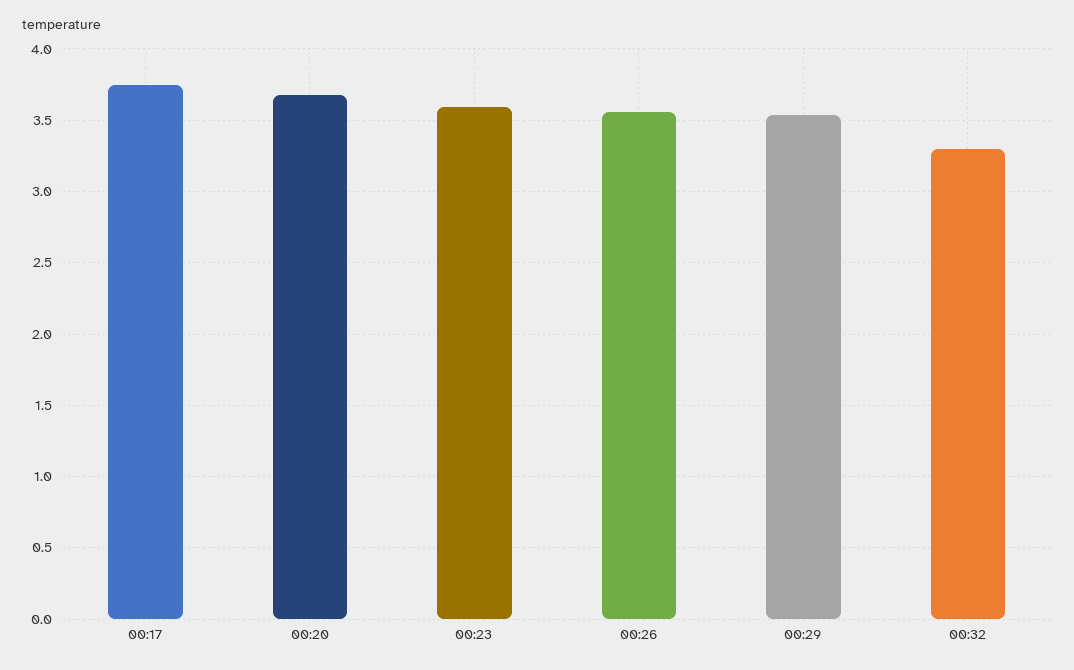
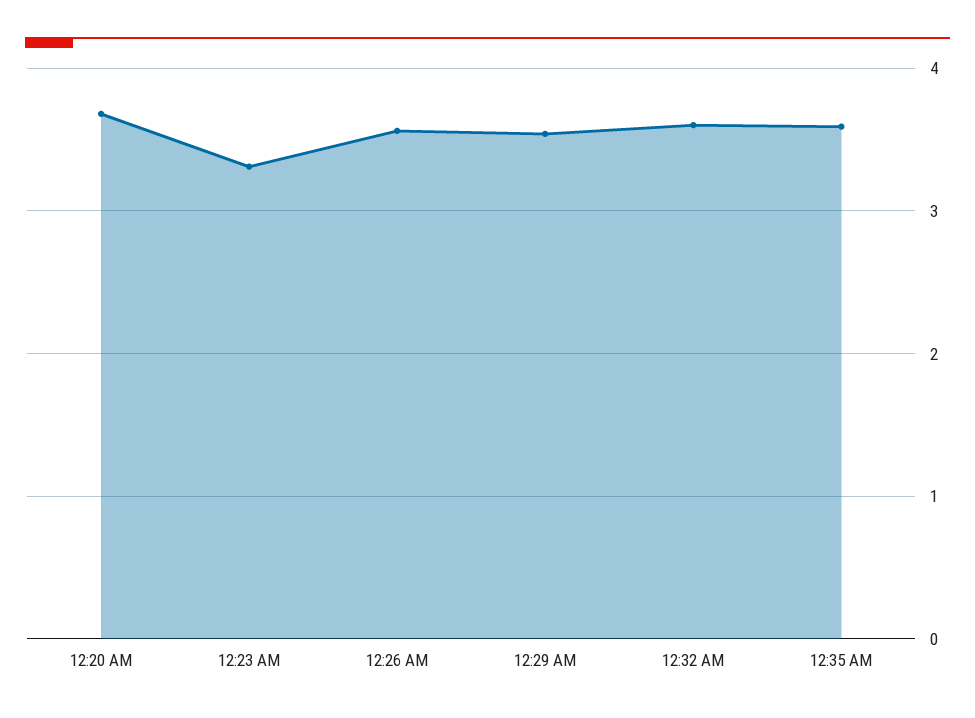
00:17: 3.75 -> none
00:23: 3.6 -> 3.3
00:32: 3.3 -> 3.6
12:35 AM: none -> 3.6

